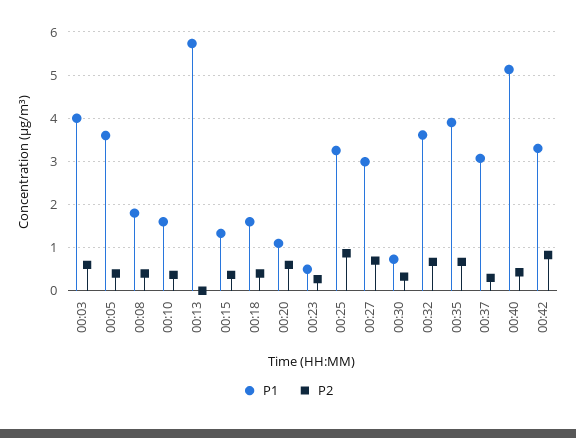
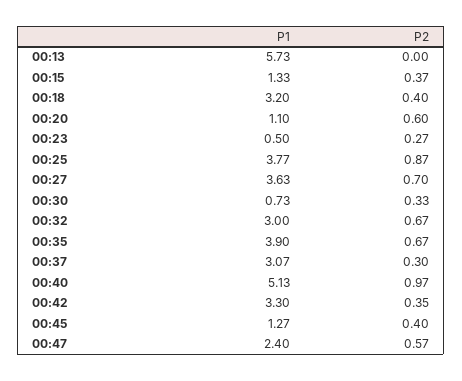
P1, 00:03: 4 -> none
P2, 00:03: 0.6 -> none
P1, 00:05: 3.6 -> none
P2, 00:05: 0.4 -> none
P1, 00:08: 1.8 -> none
P2, 00:08: 0.4 -> none
P1, 00:10: 1.6 -> none
P2, 00:10: 0.4 -> none
P1, 00:18: 1.6 -> 3.2
P1, 00:25: 3.2 -> 3.77
P1, 00:27: 3 -> 3.63
P1, 00:32: 3.6 -> 3
P2, 00:40: 0.4 -> 0.97
P2, 00:42: 0.8 -> 0.35
P1, 00:45: none -> 1.27
P2, 00:45: none -> 0.4
P1, 00:47: none -> 2.4
P2, 00:47: none -> 0.57

